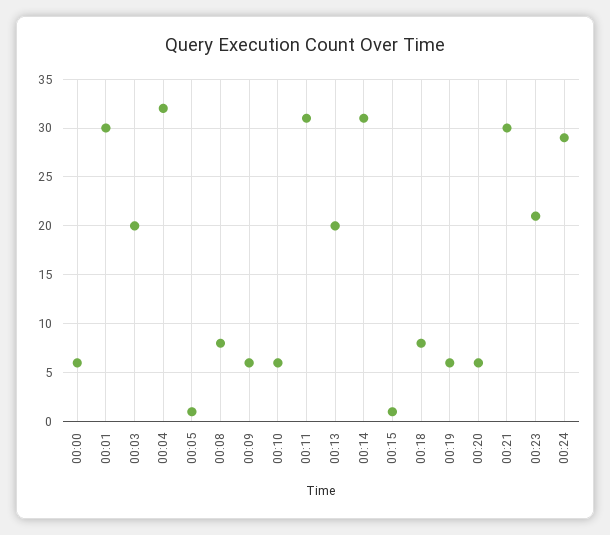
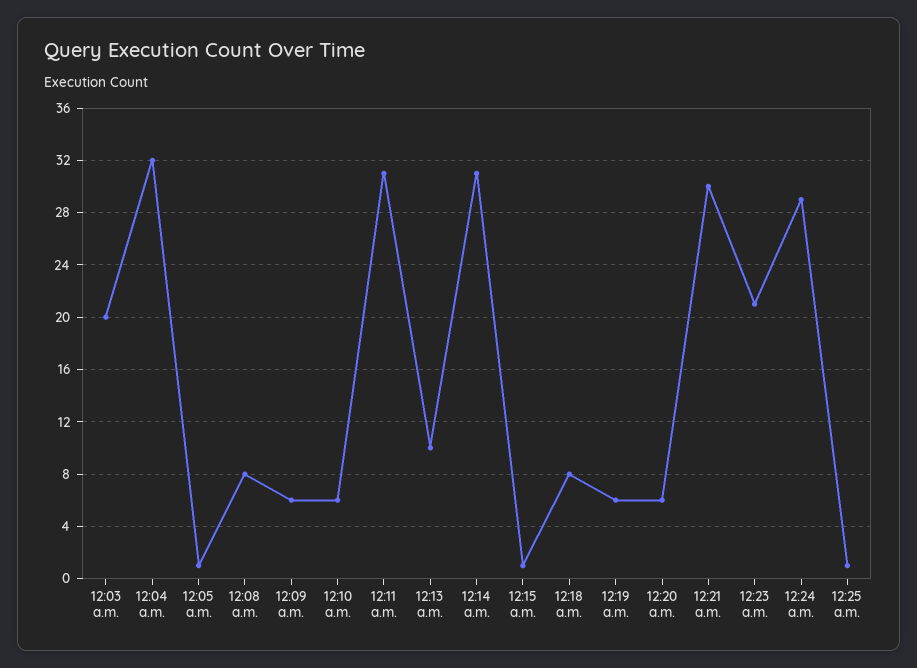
00:00: 6 -> none
00:01: 30 -> none
00:13: 20 -> 10
12:25 a.m.: none -> 1

